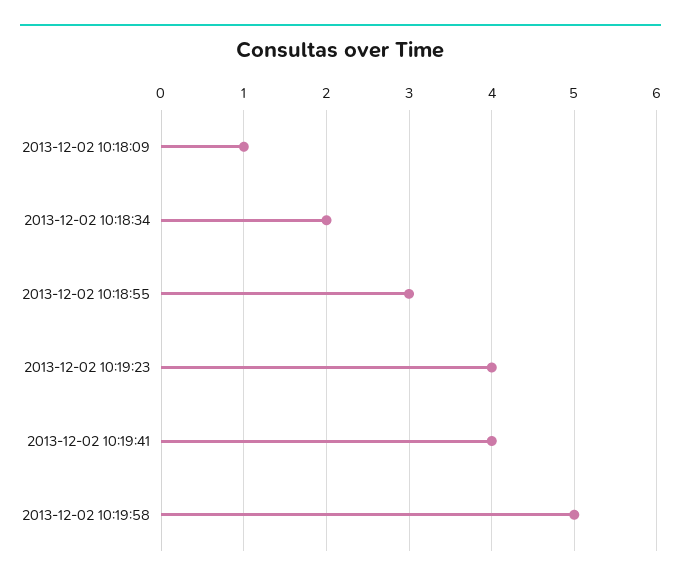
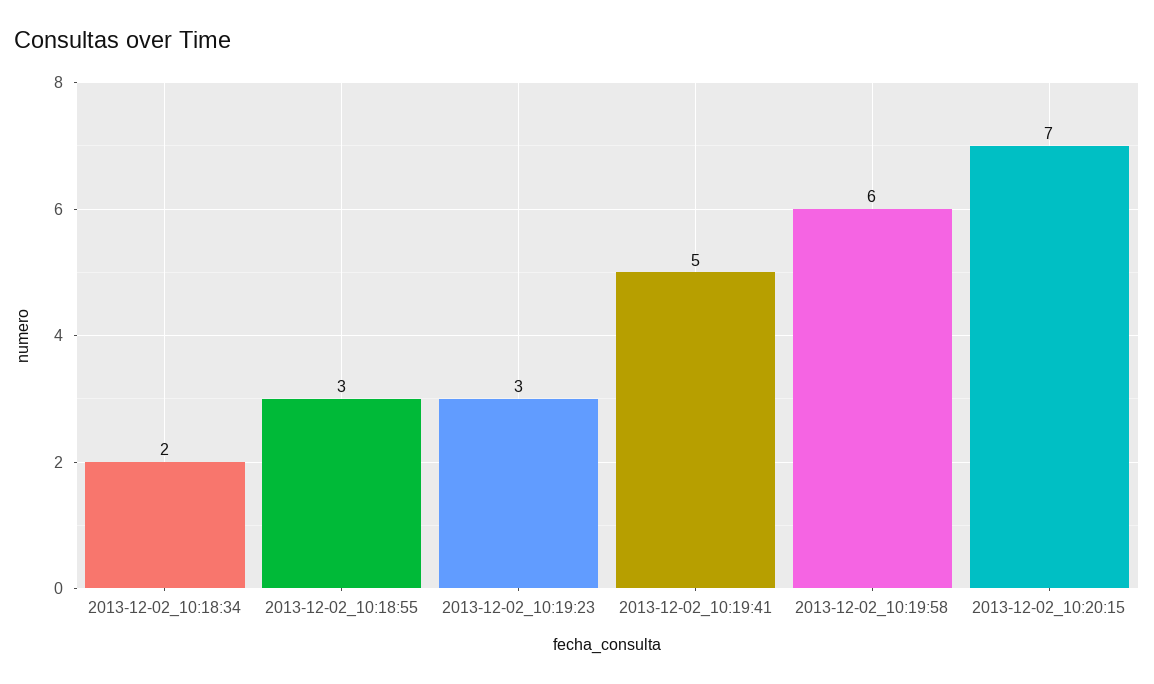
2013-12-02 10:18:09: 1 -> none
2013-12-02 10:19:23: 4 -> 3
2013-12-02 10:19:41: 4 -> 5
2013-12-02 10:19:58: 5 -> 6
2013-12-02_10:20:15: none -> 7

